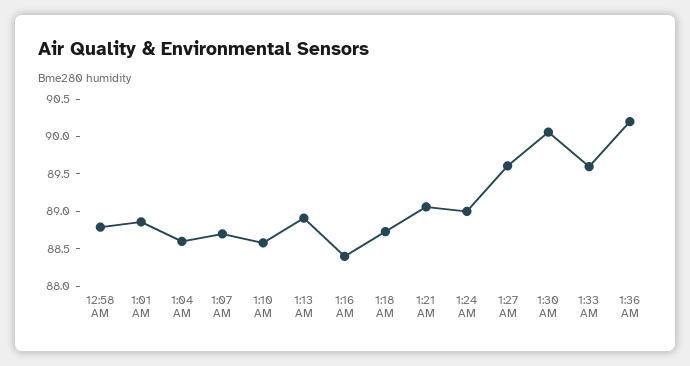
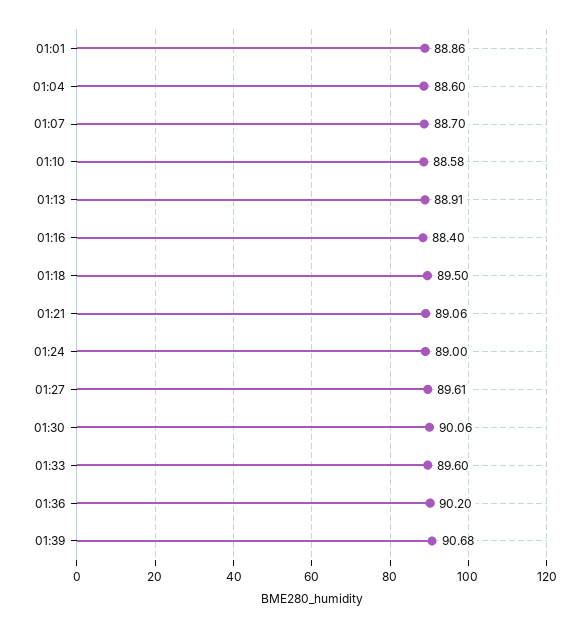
12:58 AM: 88.75 -> none
1:18 AM: 88.75 -> 89.5
01:39: none -> 90.68

